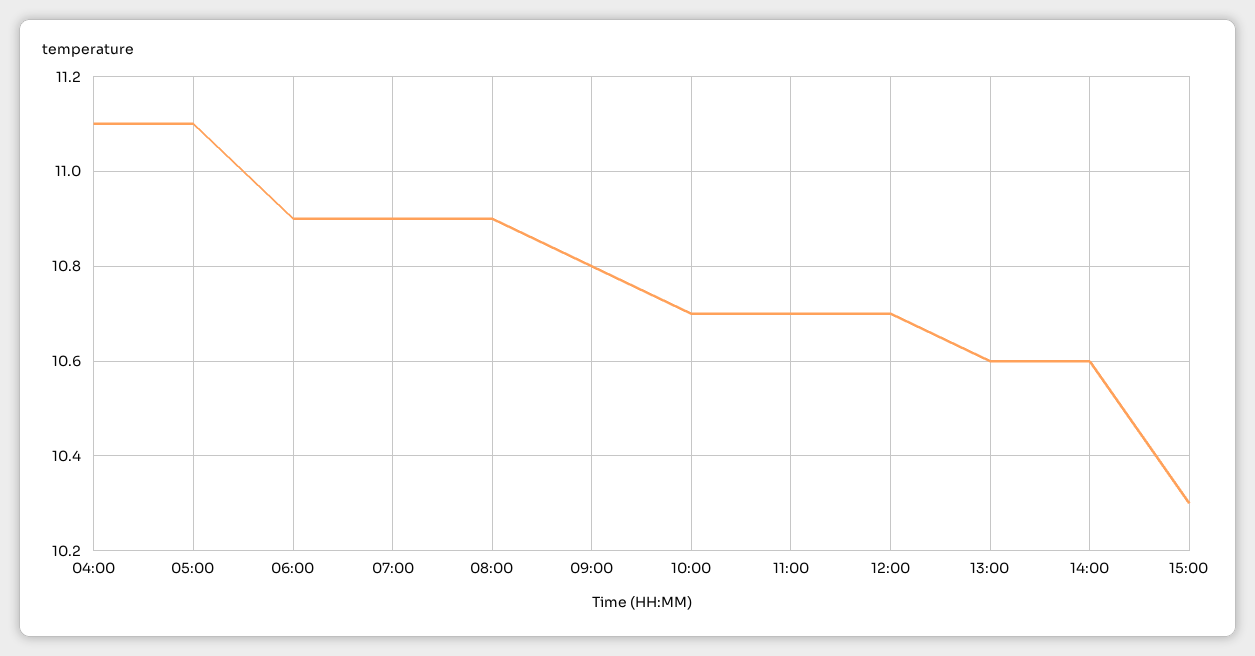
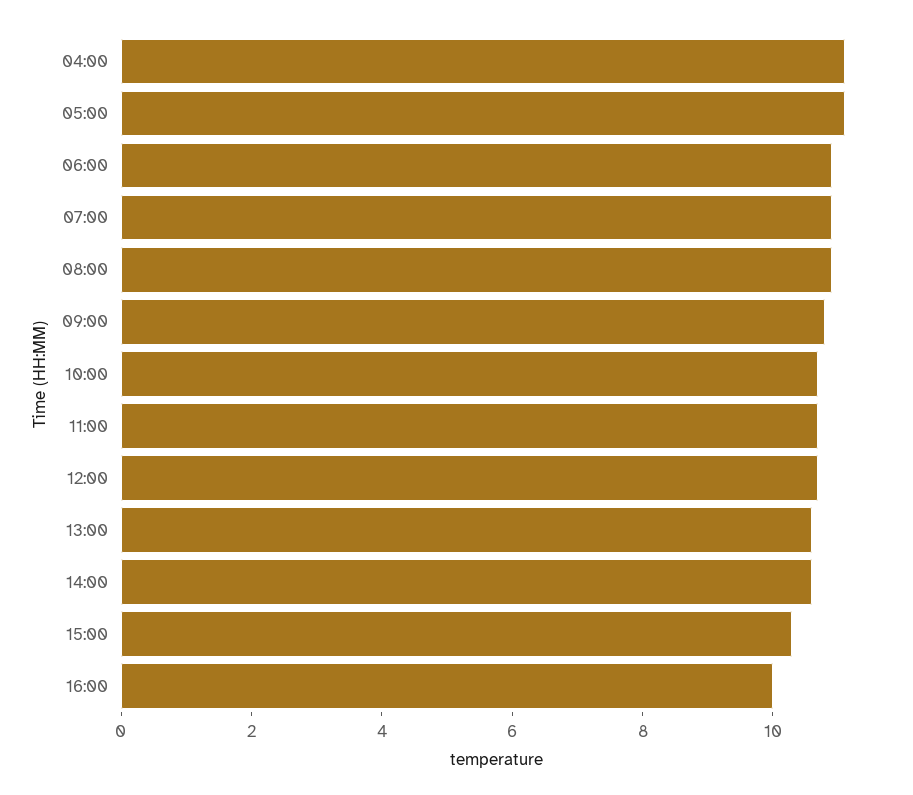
16:00: none -> 10

